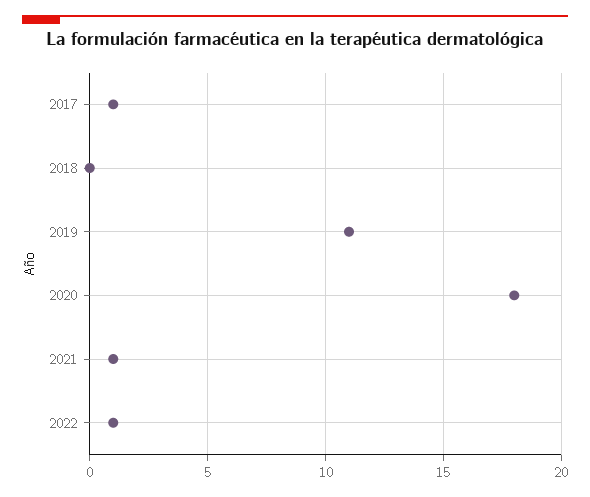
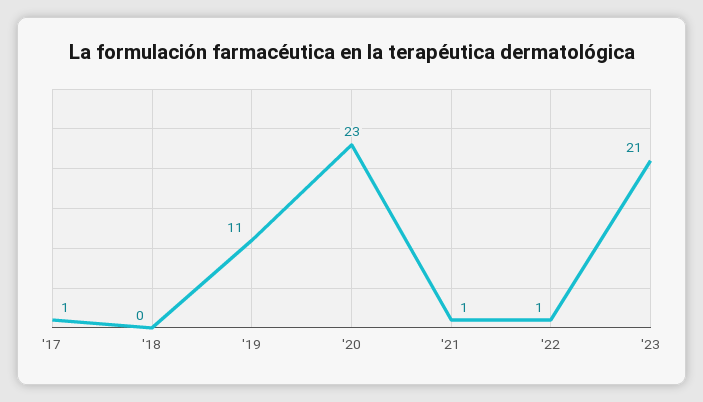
2020: 18 -> 23
'23: none -> 21

